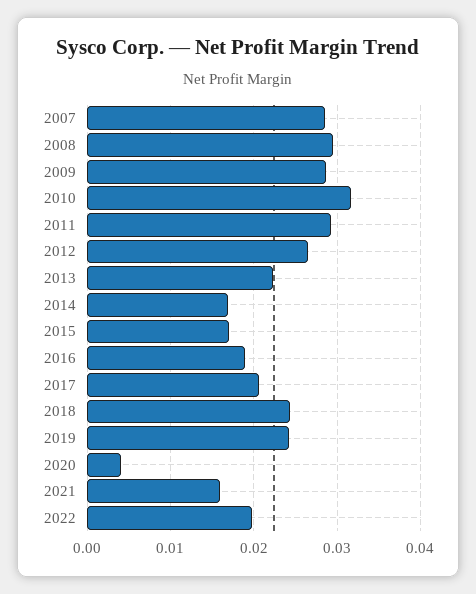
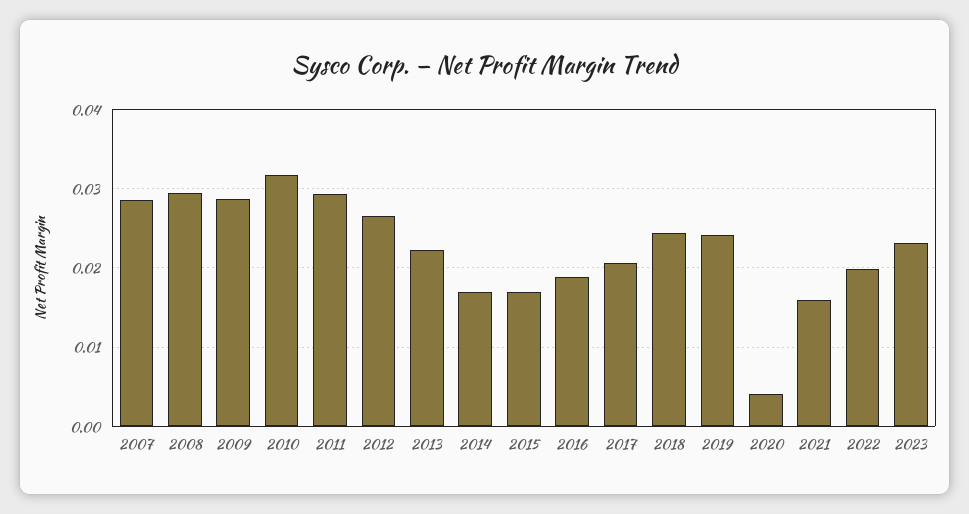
2023: none -> 0.023

